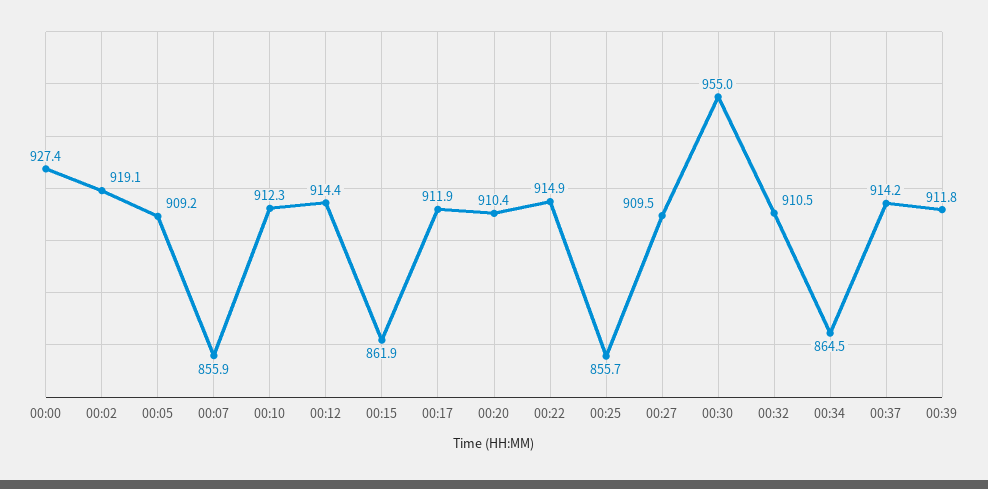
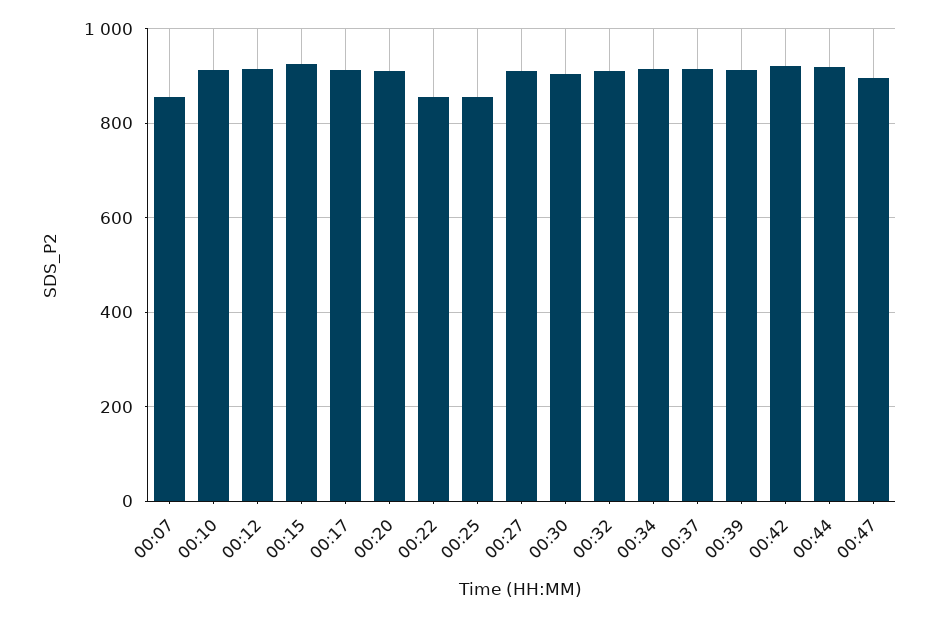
00:00: 927.4 -> none
00:02: 919.1 -> none
00:05: 909.2 -> none
00:15: 861.9 -> 920
00:22: 914.9 -> 860
00:30: 955 -> 900
00:34: 864.5 -> 920
00:42: none -> 920
00:44: none -> 920
00:47: none -> 900

